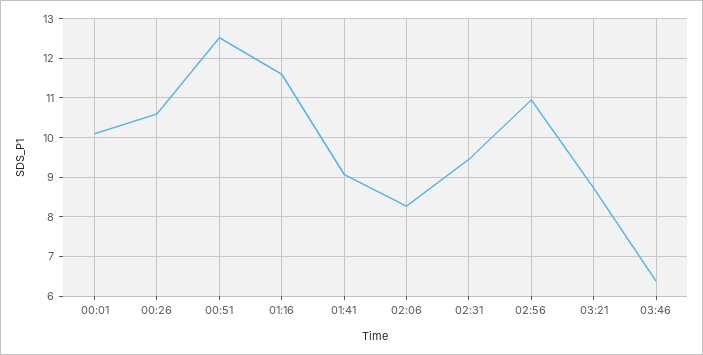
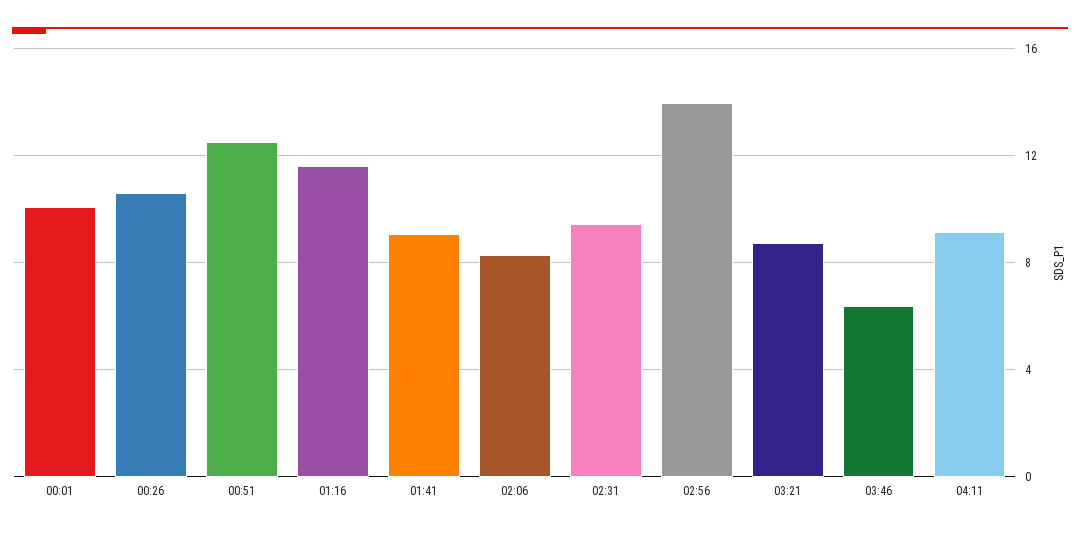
02:56: 11 -> 14
04:11: none -> 9

